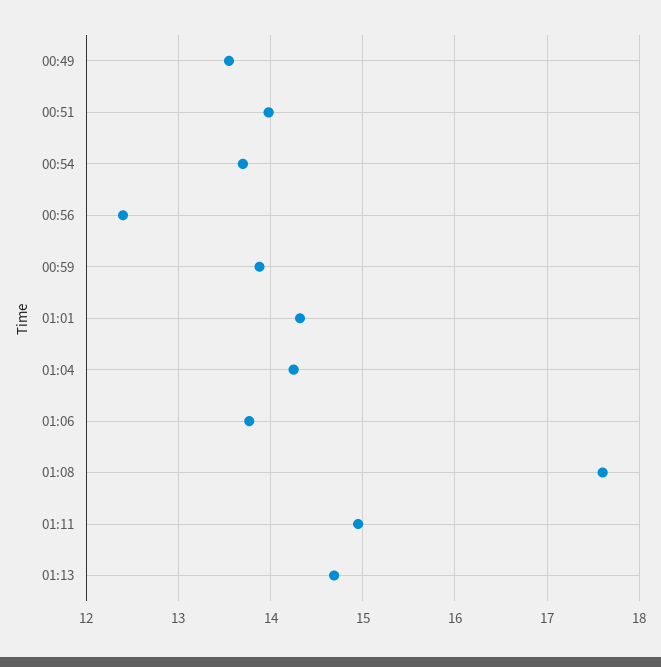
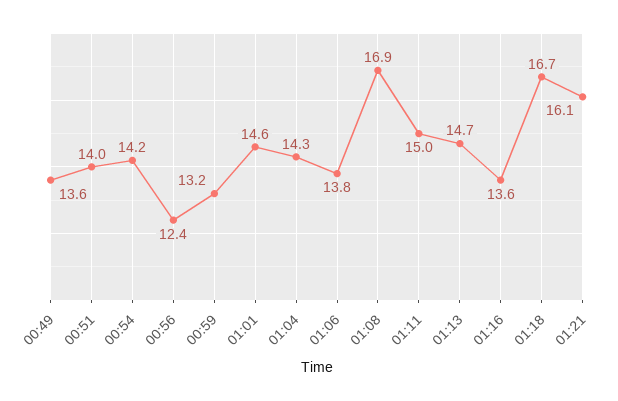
00:54: 13.7 -> 14.2
00:59: 13.9 -> 13.2
01:01: 14.3 -> 14.6
01:08: 17.6 -> 16.9
01:16: none -> 13.6
01:18: none -> 16.7
01:21: none -> 16.1

